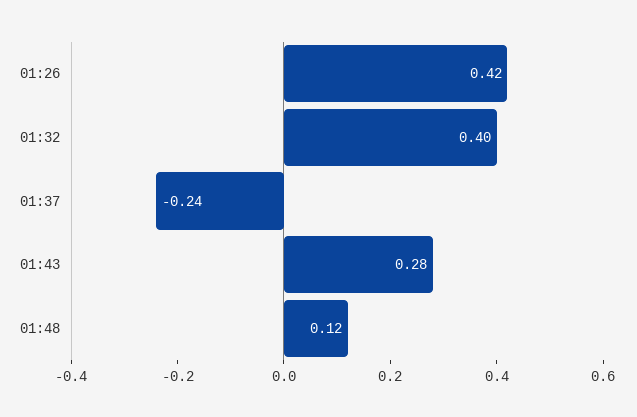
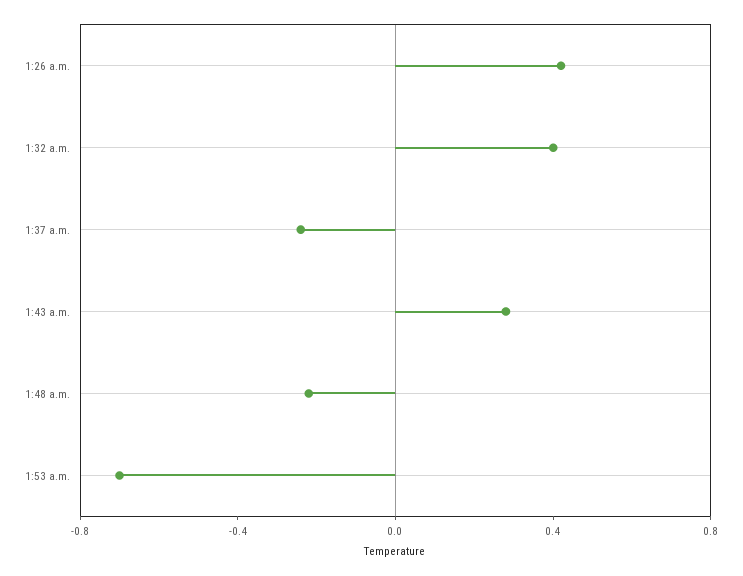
01:48: 0.12 -> -0.2
1:53 a.m.: none -> -0.7

